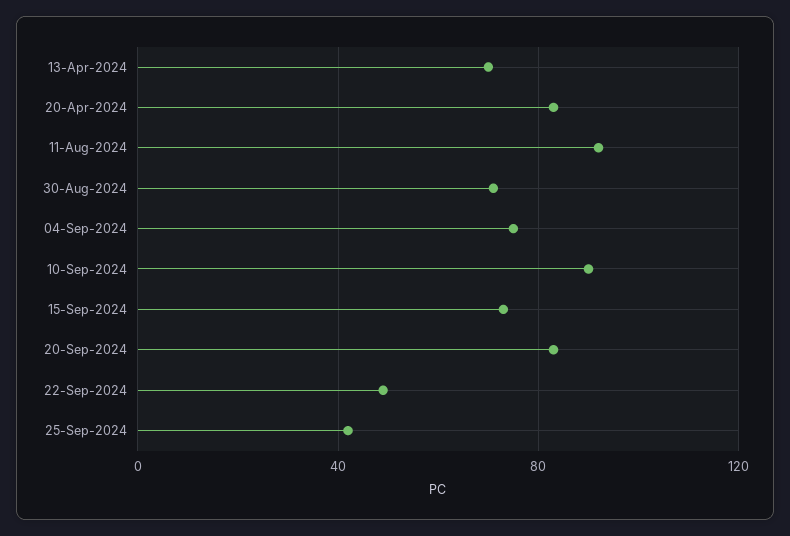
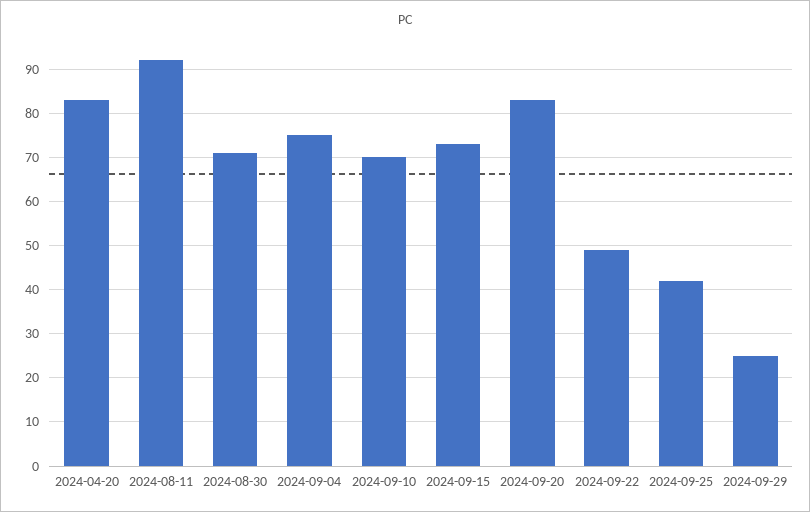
13-Apr-2024: 70 -> none
10-Sep-2024: 90 -> 70
2024-09-29: none -> 25

